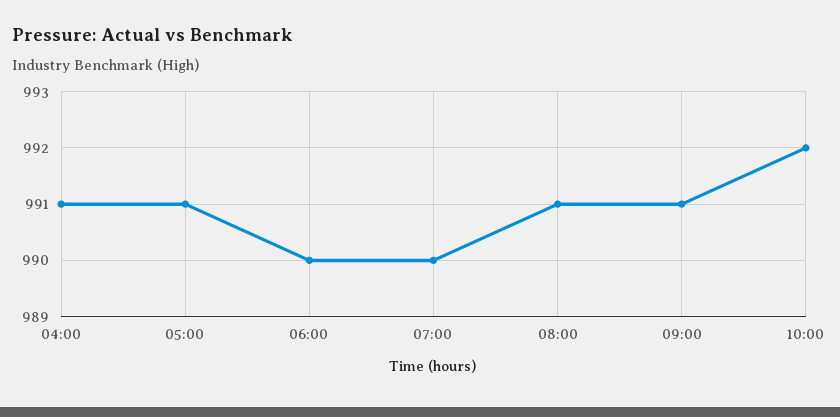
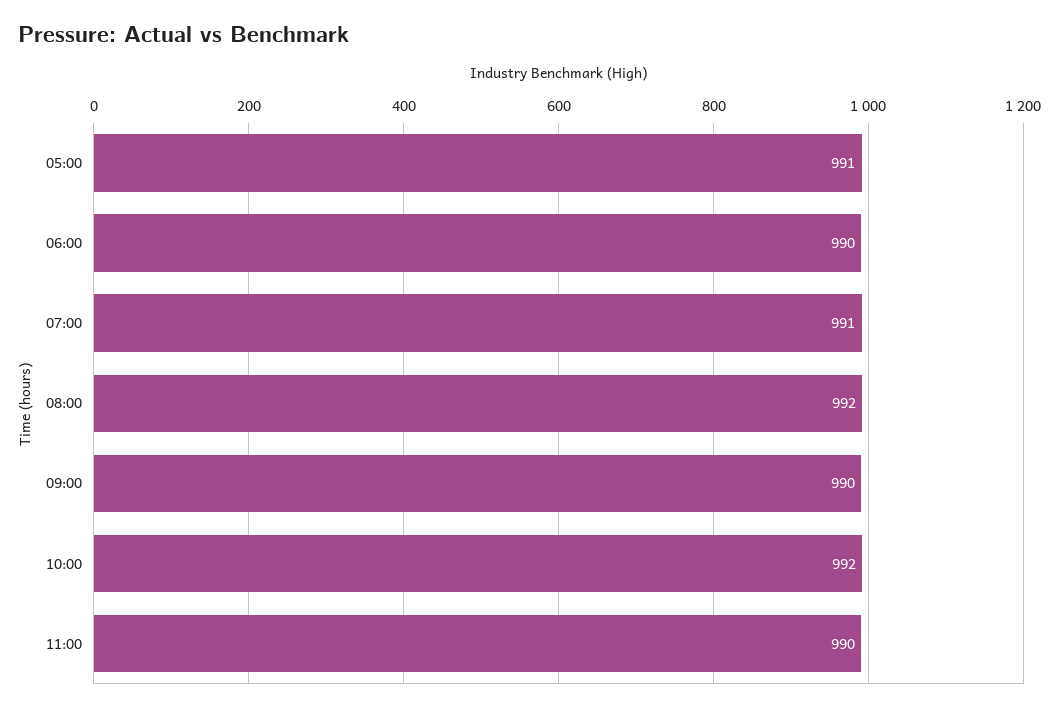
04:00: 991 -> none
07:00: 990 -> 991
08:00: 991 -> 992
09:00: 991 -> 990
11:00: none -> 990

